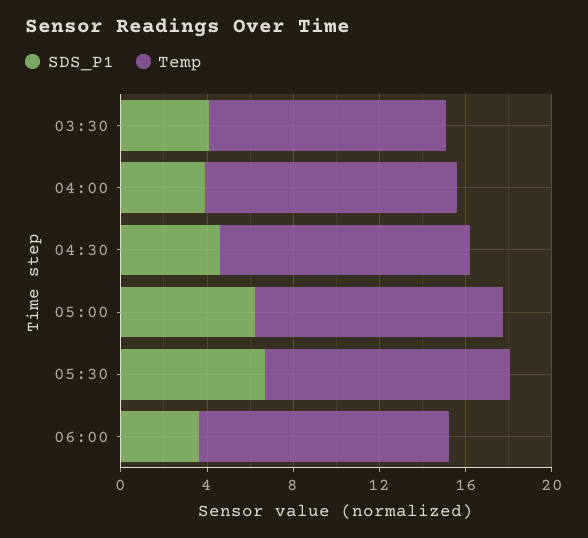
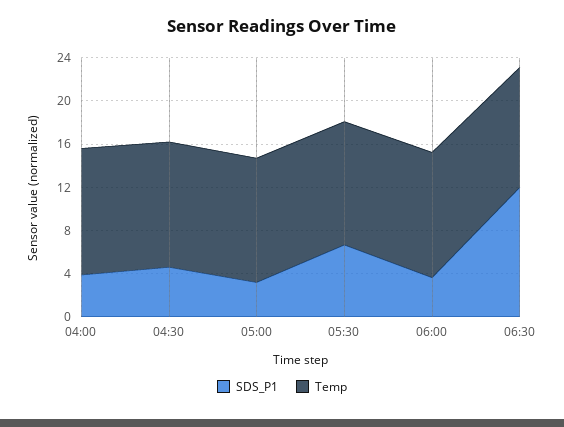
SDS_P1, 03:30: 4 -> none
Temp, 03:30: 11 -> none
SDS_P1, 05:00: 6 -> 3
SDS_P1, 06:30: none -> 12
Temp, 06:30: none -> 11

